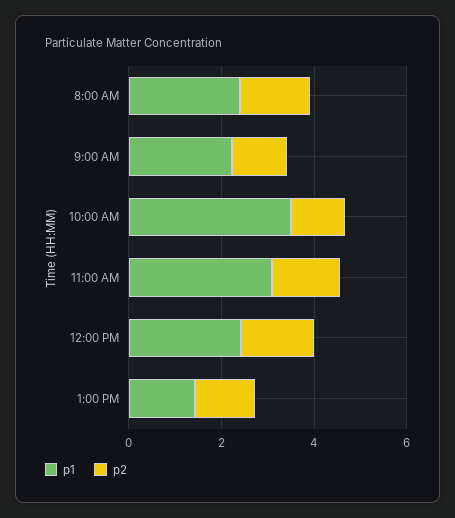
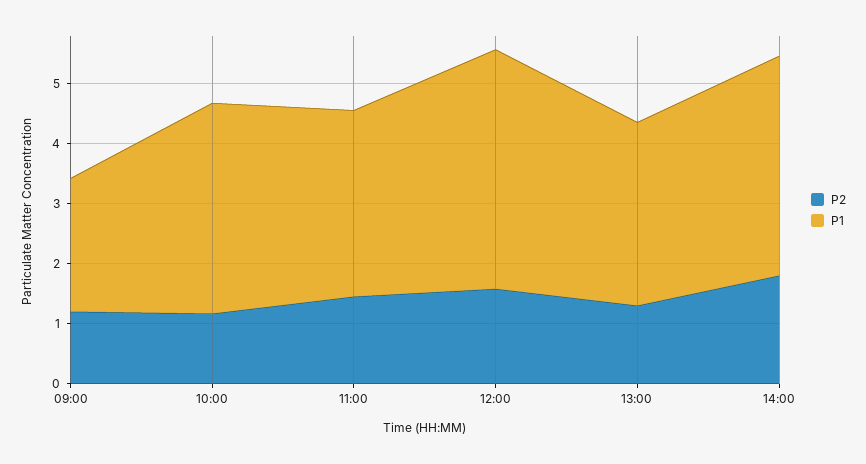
p1, 8:00 AM: 2.5 -> none
p2, 8:00 AM: 1.5 -> none
p1, 12:00 PM: 2.5 -> 4
p1, 1:00 PM: 1.5 -> 3
p2, 14:00: none -> 1.8
p1, 14:00: none -> 3.6

